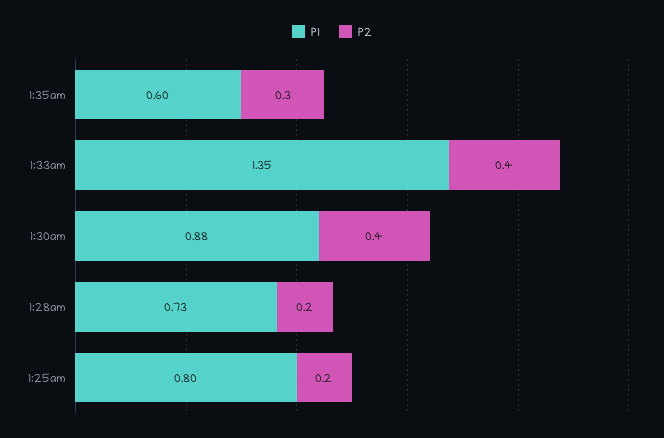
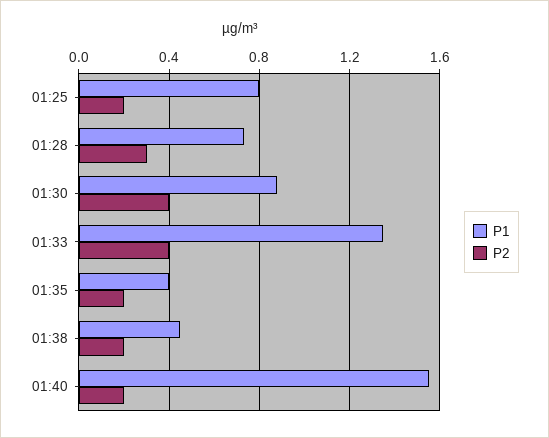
P1, 1:35am: 0.6 -> 0.4
P2, 1:35am: 0.3 -> 0.2
P2, 1:28am: 0.2 -> 0.3
P1, 01:38: none -> 0.45
P2, 01:38: none -> 0.2
P1, 01:40: none -> 1.55
P2, 01:40: none -> 0.2

